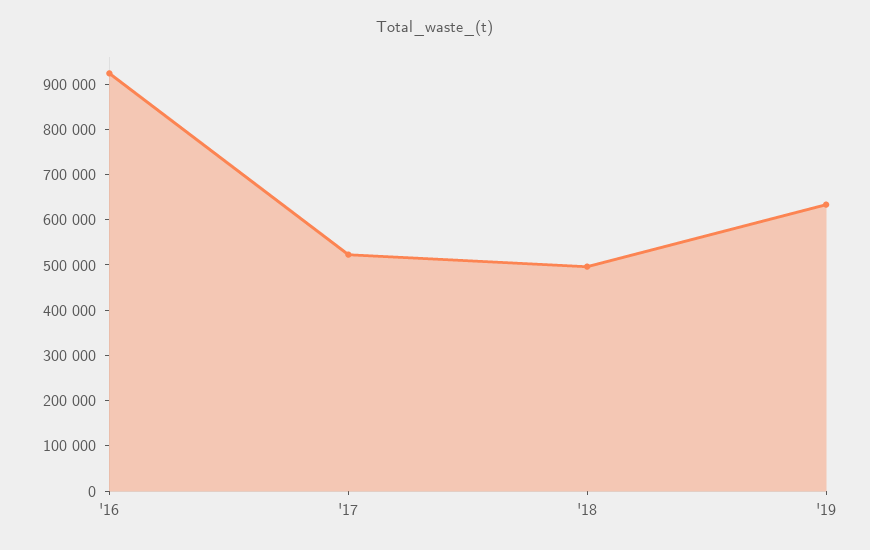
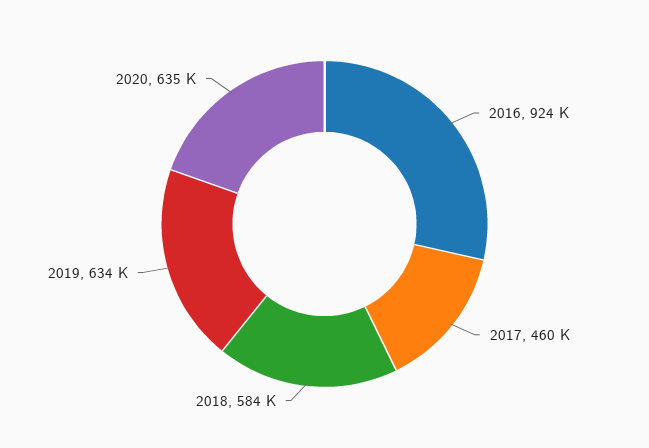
'17: 520000 -> 460000
'18: 500000 -> 584000
2020: none -> 635000

